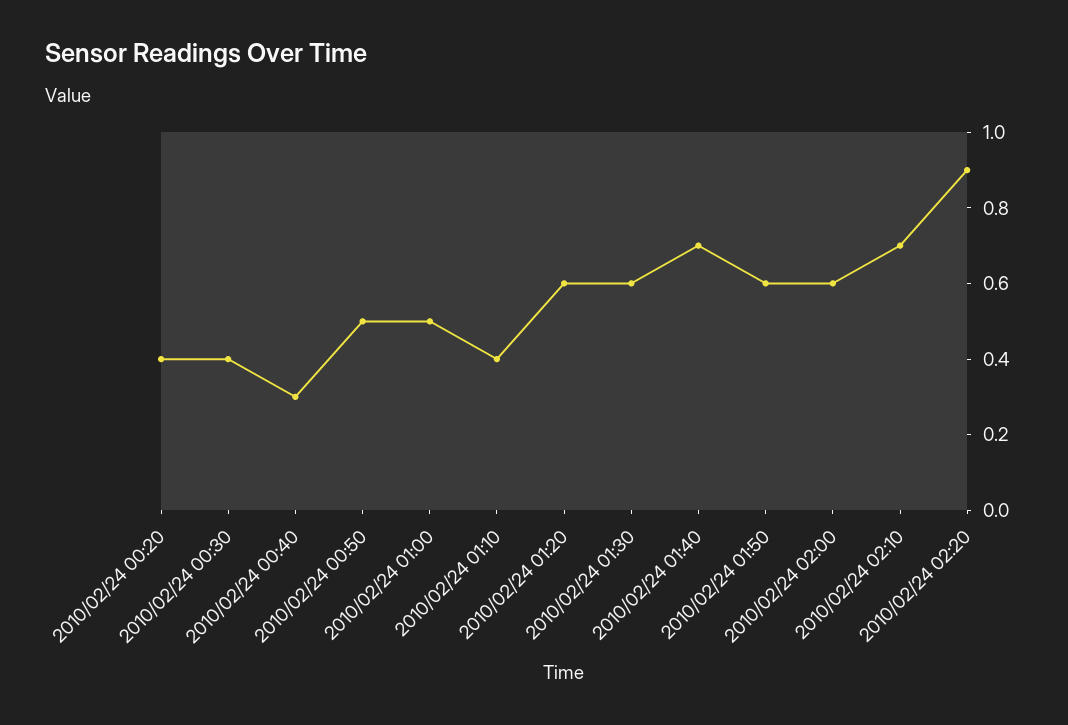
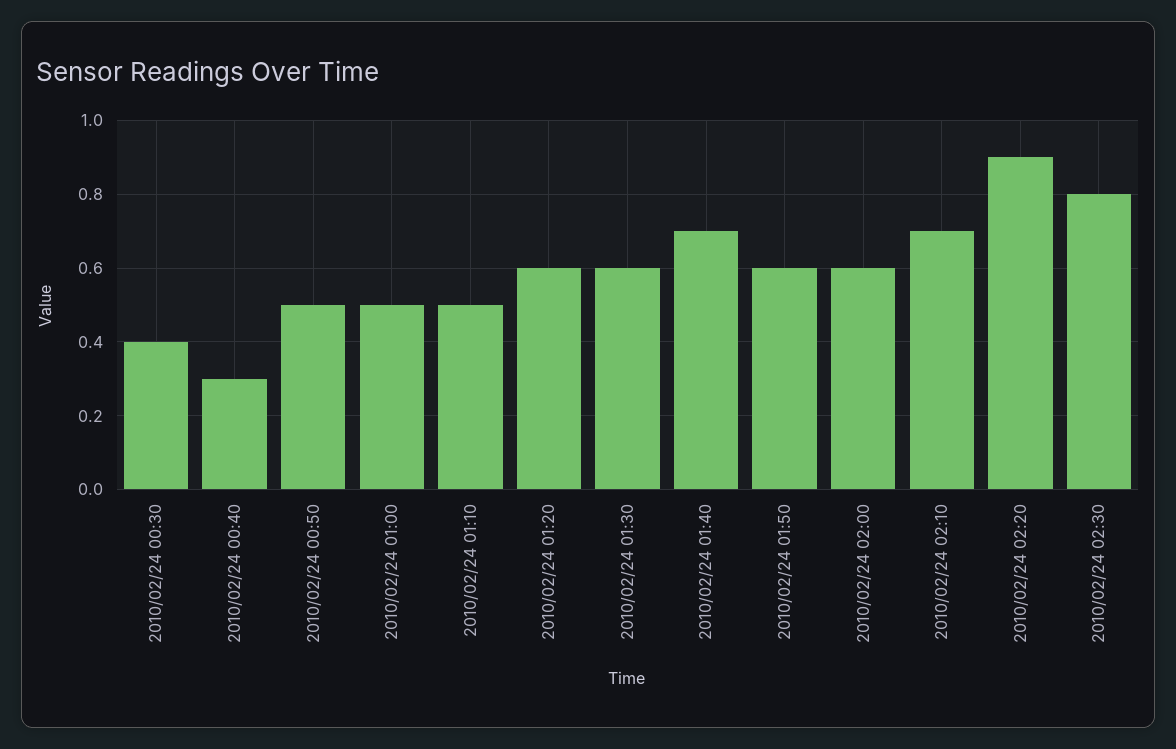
2010/02/24 00:20: 0.4 -> none
2010/02/24 01:10: 0.4 -> 0.5
2010/02/24 02:30: none -> 0.8

